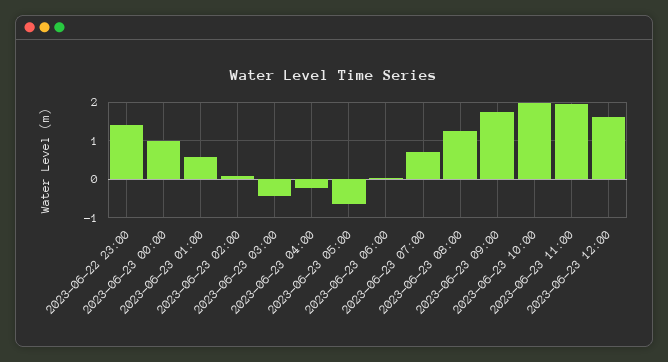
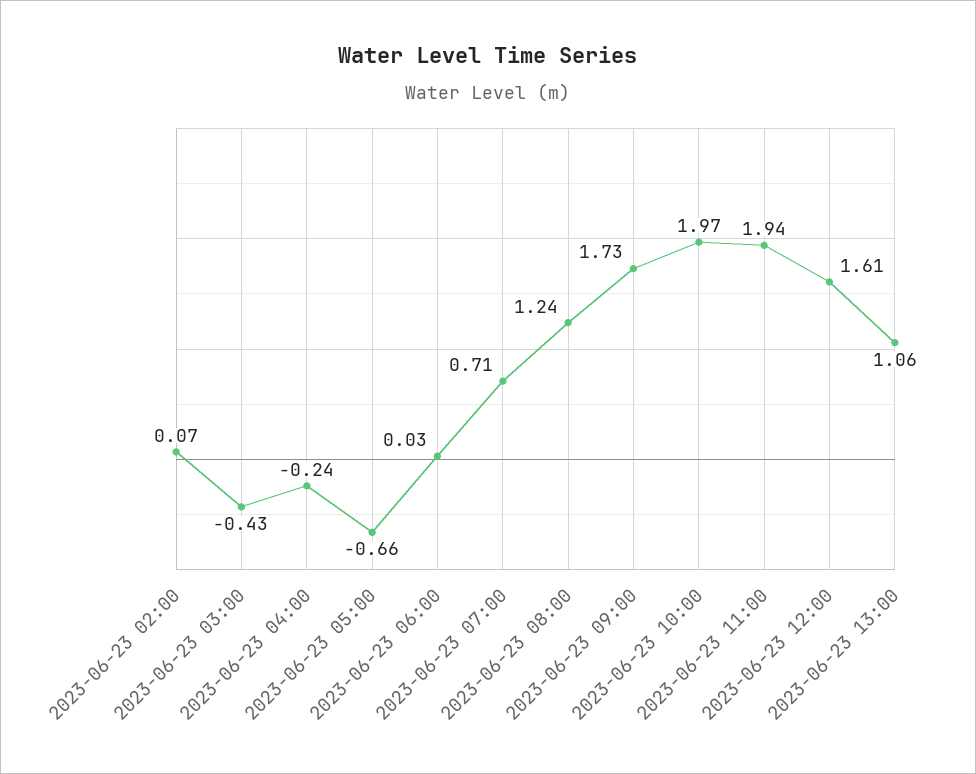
2023-06-22 23:00: 1.4 -> none
2023-06-23 00:00: 1 -> none
2023-06-23 01:00: 0.6 -> none
2023-06-23 13:00: none -> 1.06

